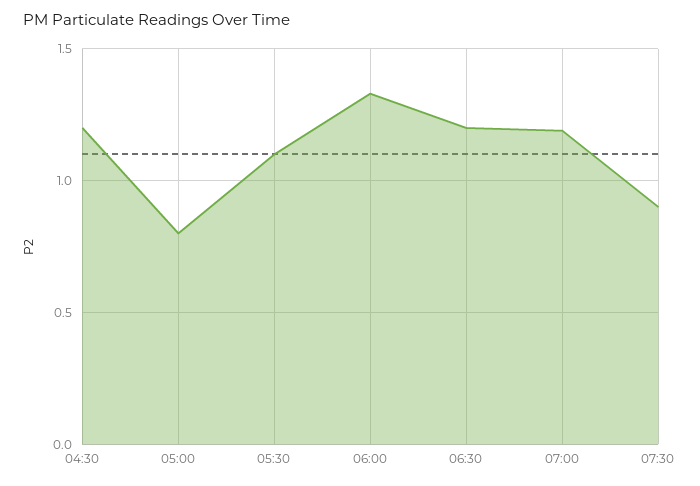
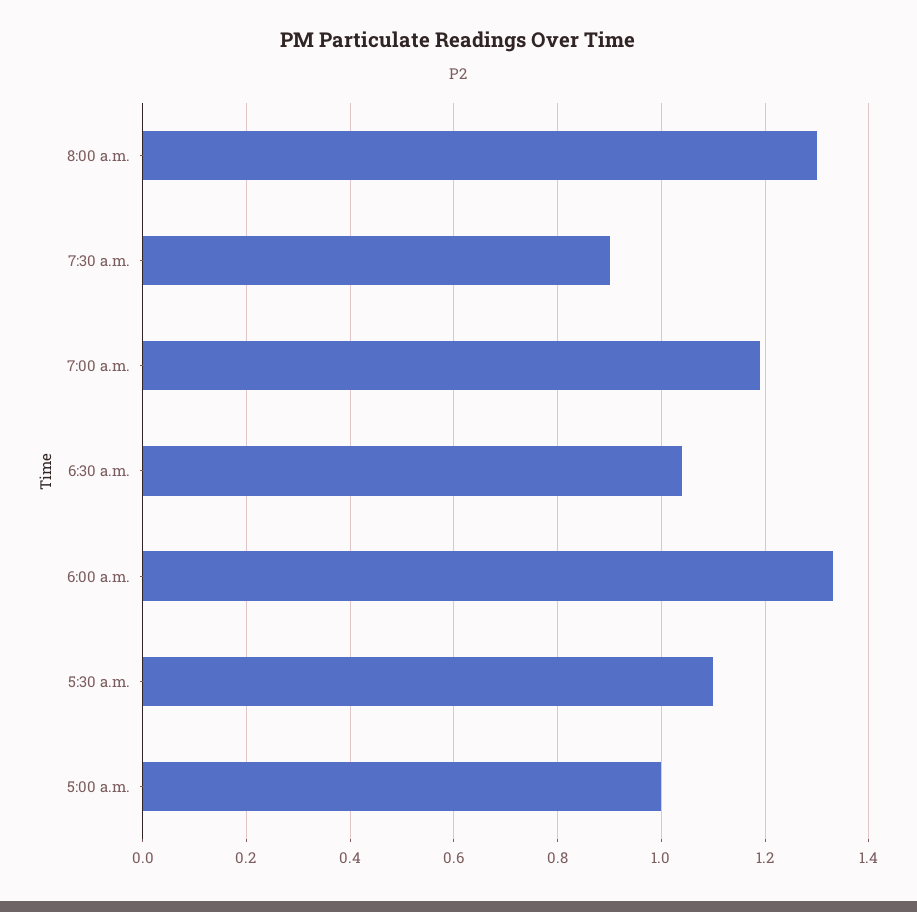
04:30: 1.2 -> none
05:00: 0.8 -> 1
06:30: 1.2 -> 1.05
8:00 a.m.: none -> 1.3

